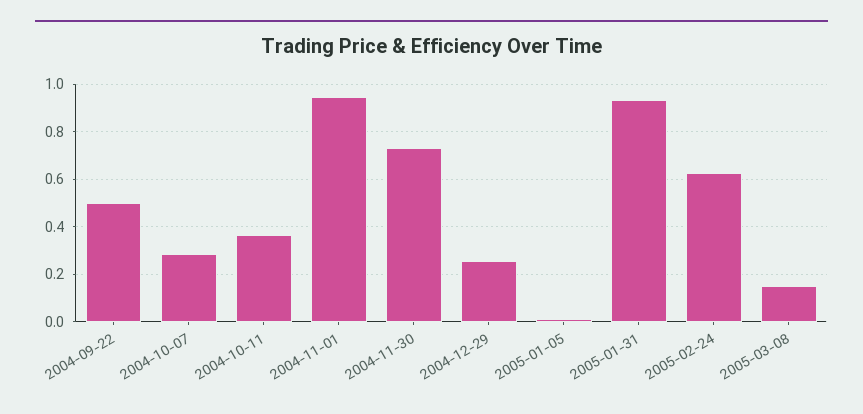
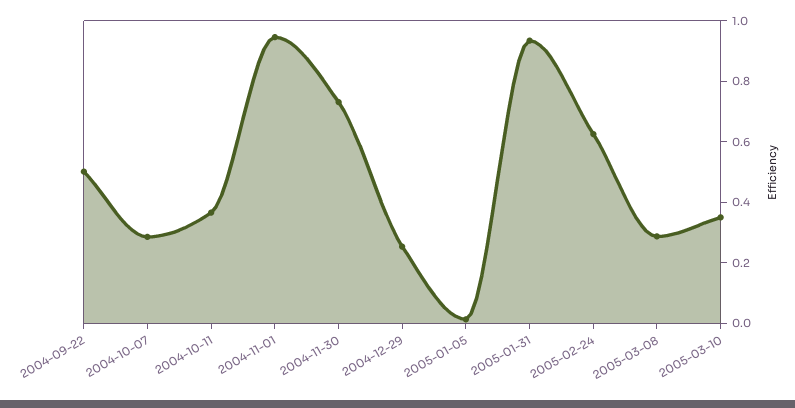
2005-03-08: 0.15 -> 0.3
2005-03-10: none -> 0.35

